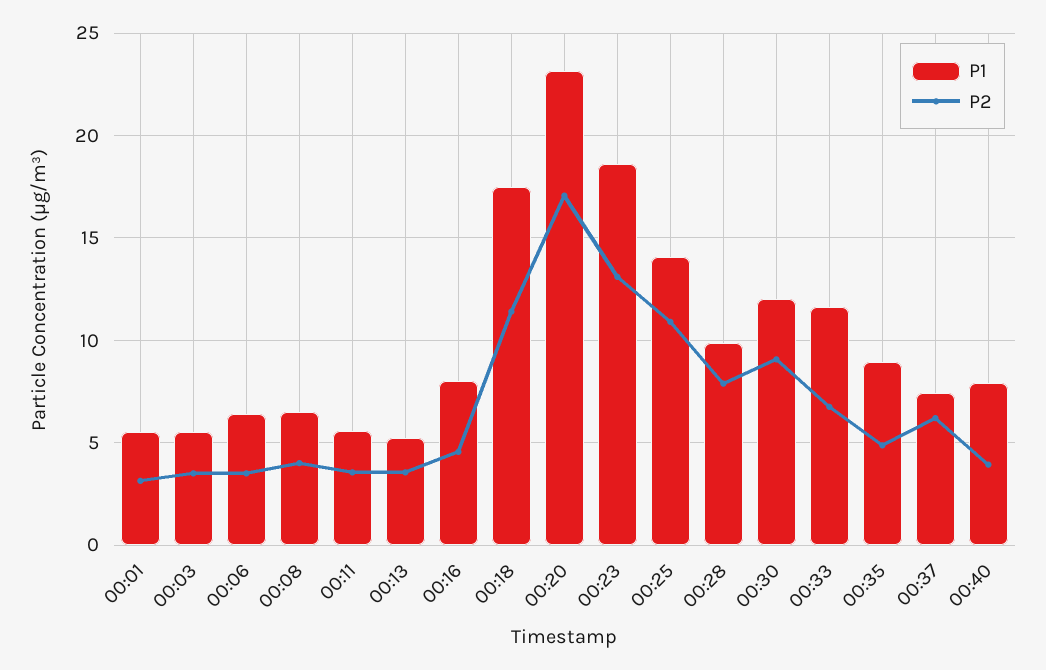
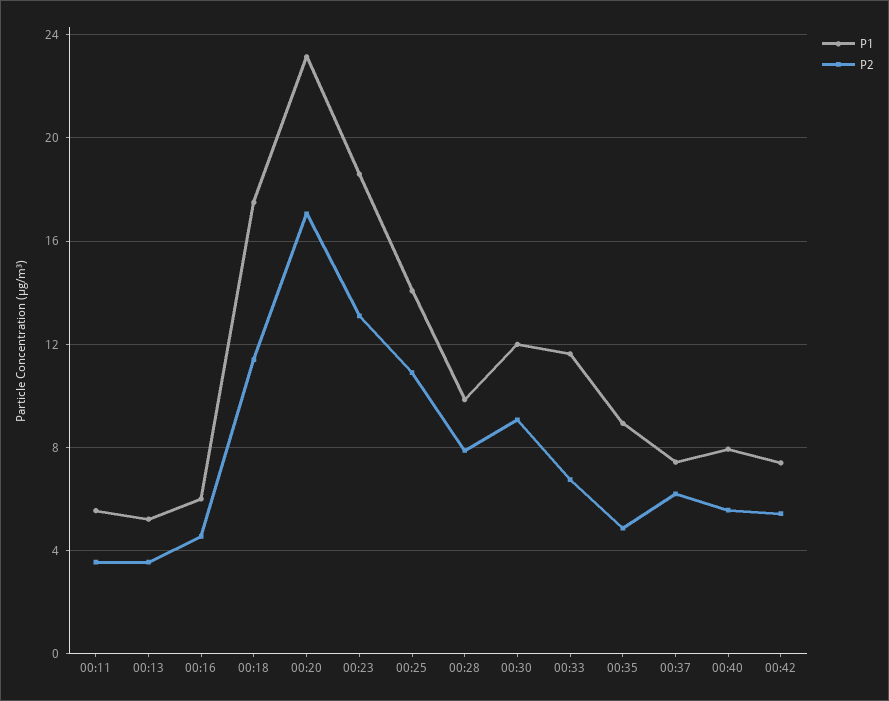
P1, 00:01: 5.5 -> none
P2, 00:01: 3 -> none
P1, 00:03: 5.5 -> none
P2, 00:03: 3.5 -> none
P1, 00:06: 6.5 -> none
P2, 00:06: 3.5 -> none
P1, 00:08: 6.5 -> none
P2, 00:08: 4 -> none
P1, 00:16: 8 -> 6
P2, 00:40: 4 -> 5.5
P1, 00:42: none -> 7.5
P2, 00:42: none -> 5.5

